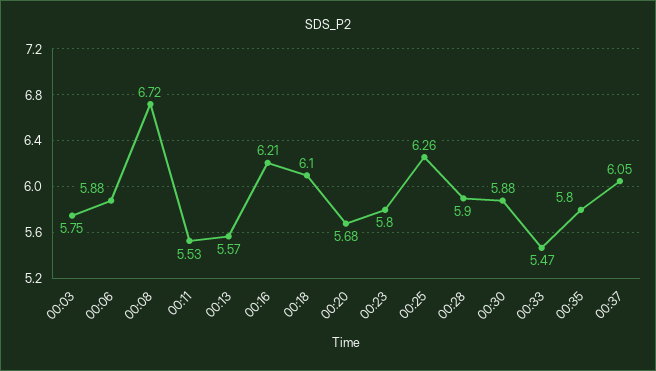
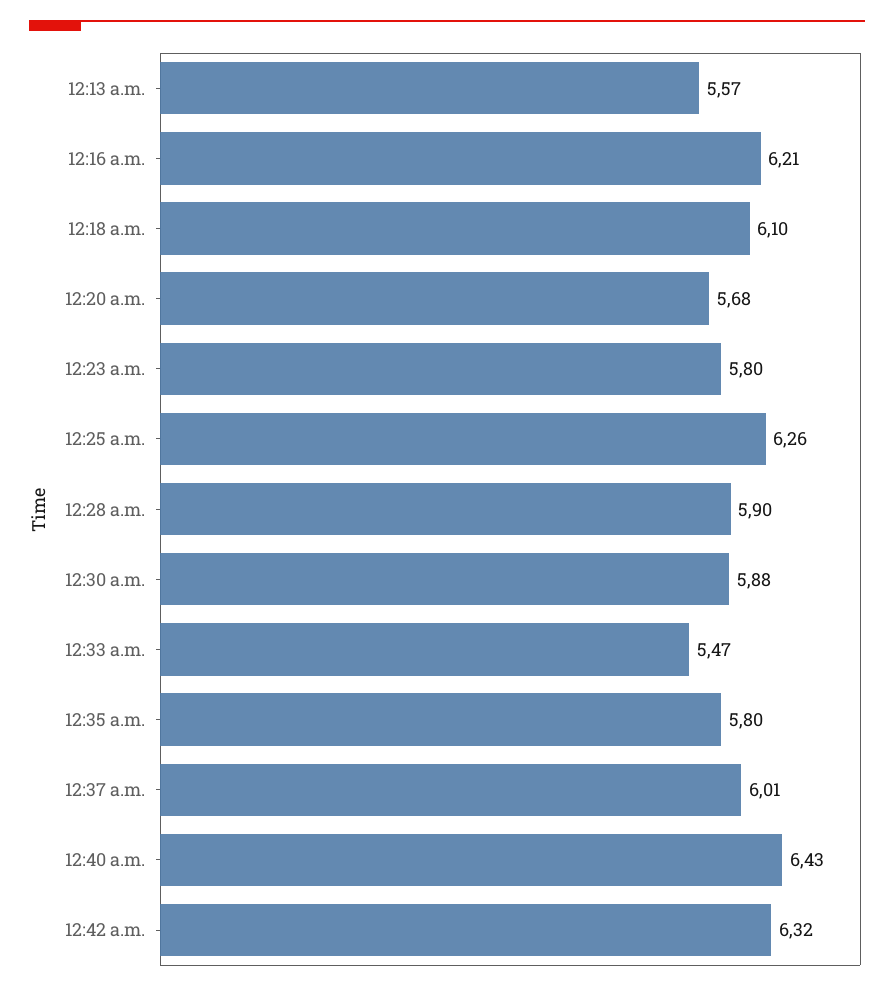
00:03: 5.75 -> none
00:06: 5.88 -> none
00:08: 6.72 -> none
00:11: 5.53 -> none
00:37: 6.05 -> 6.01
12:40 a.m.: none -> 6.43
12:42 a.m.: none -> 6.32

